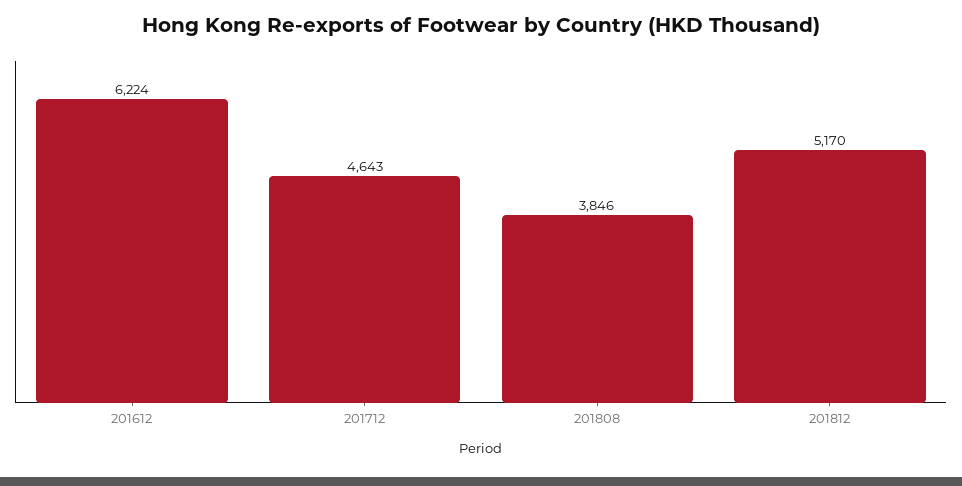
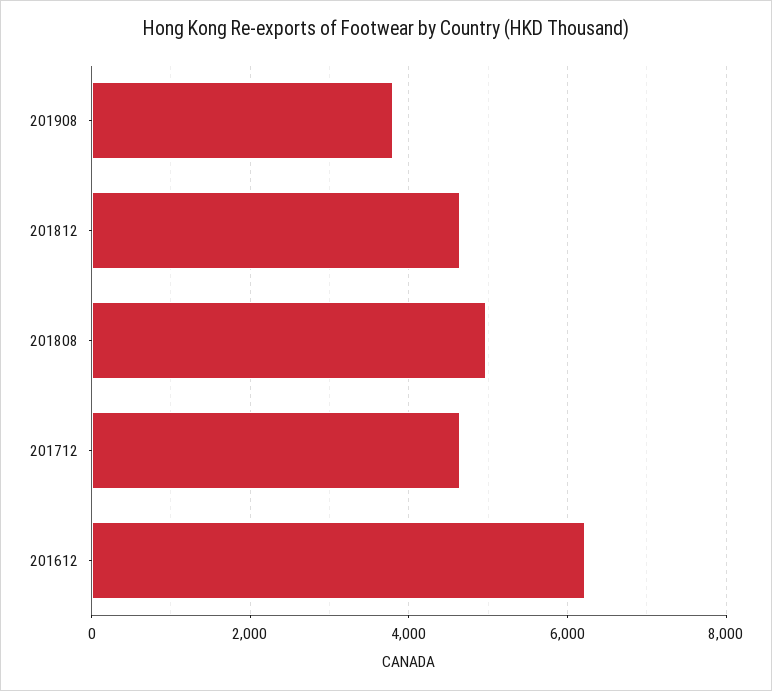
201808: 3846 -> 5000
201812: 5170 -> 4600
201908: none -> 3800

